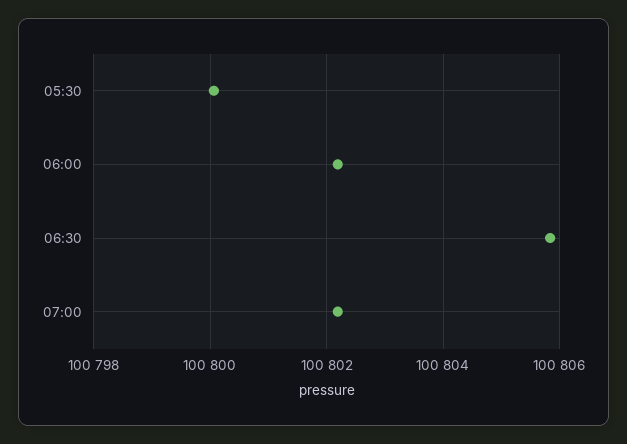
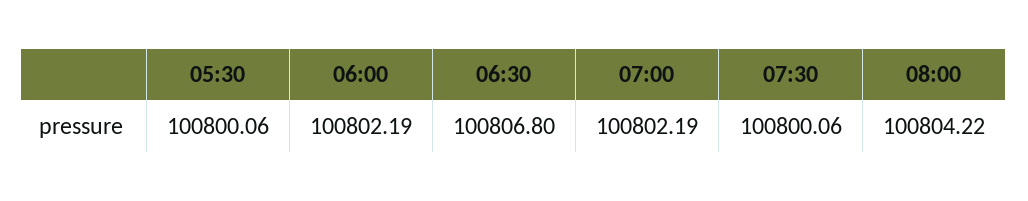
06:30: 100805.8 -> 100806.8
07:30: none -> 100800.06
08:00: none -> 100804.22

